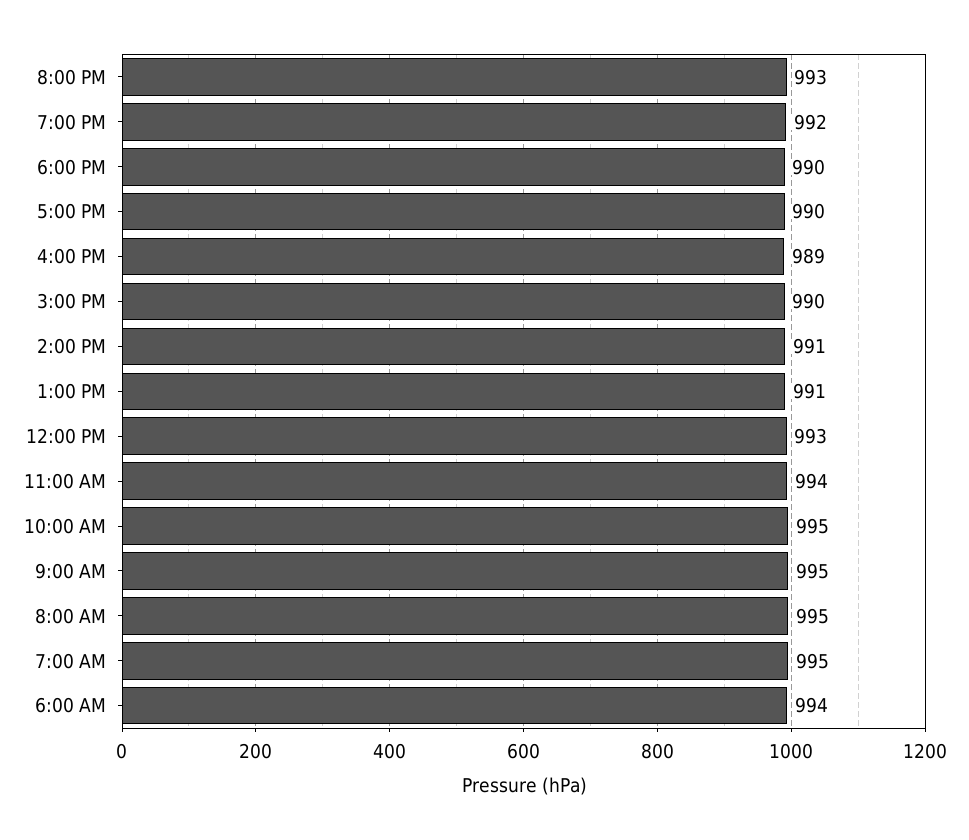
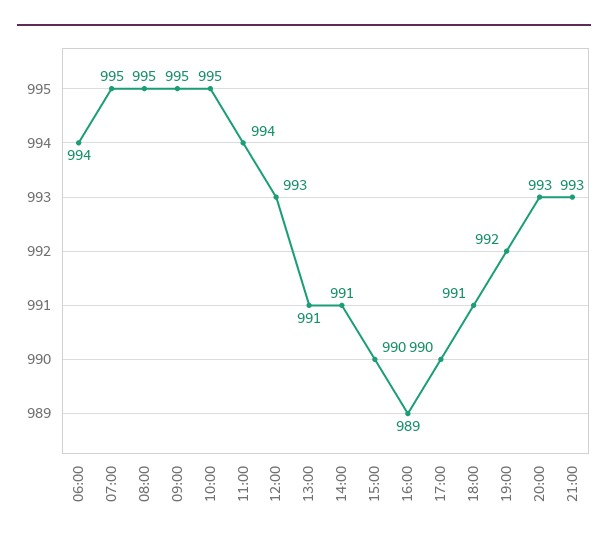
6:00 PM: 990 -> 991
21:00: none -> 993

